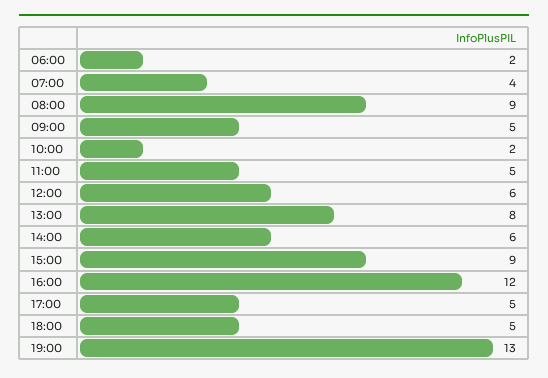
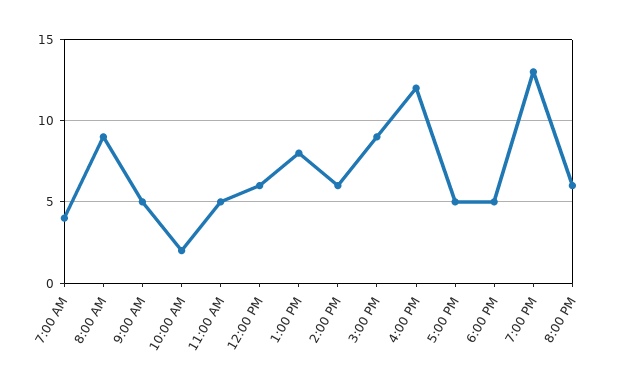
06:00: 2 -> none
8:00 PM: none -> 6

